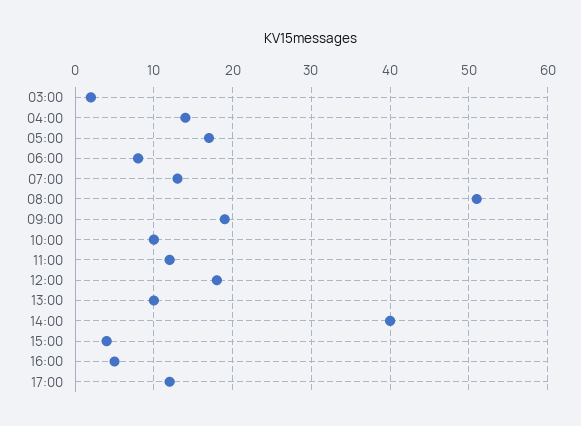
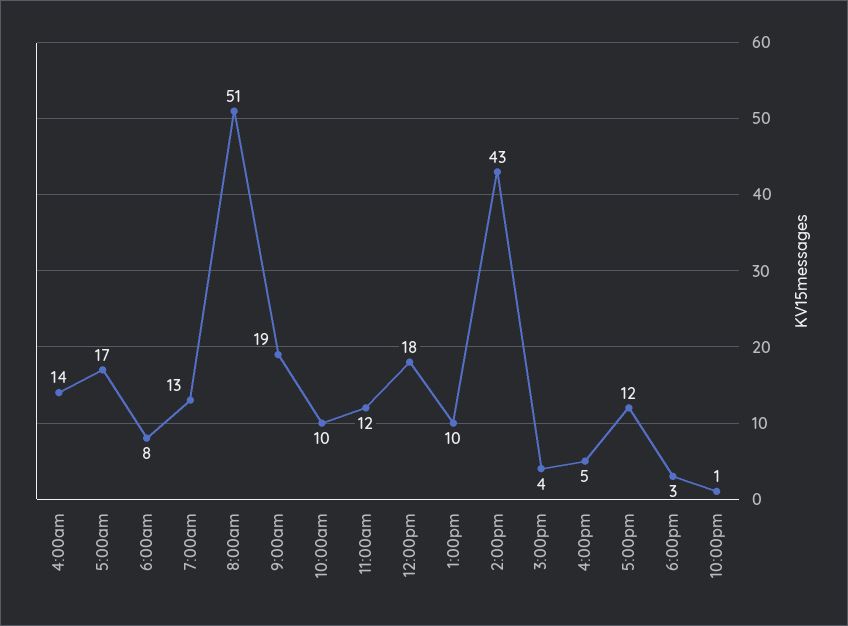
03:00: 2 -> none
14:00: 40 -> 43
6:00pm: none -> 3
10:00pm: none -> 1

